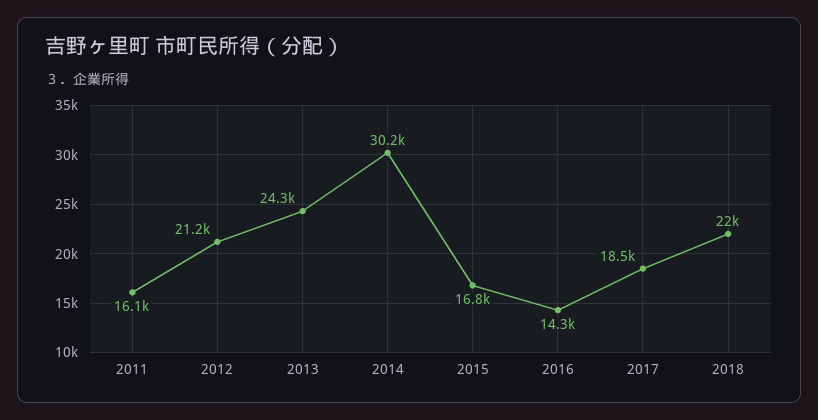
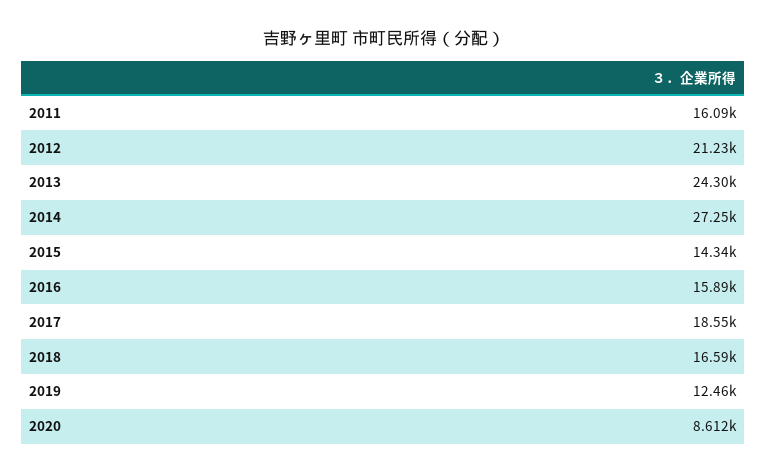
2014: 30200 -> 27250
2015: 16800 -> 14340
2016: 14300 -> 15890
2018: 22000 -> 16590
2019: none -> 12460
2020: none -> 8612

